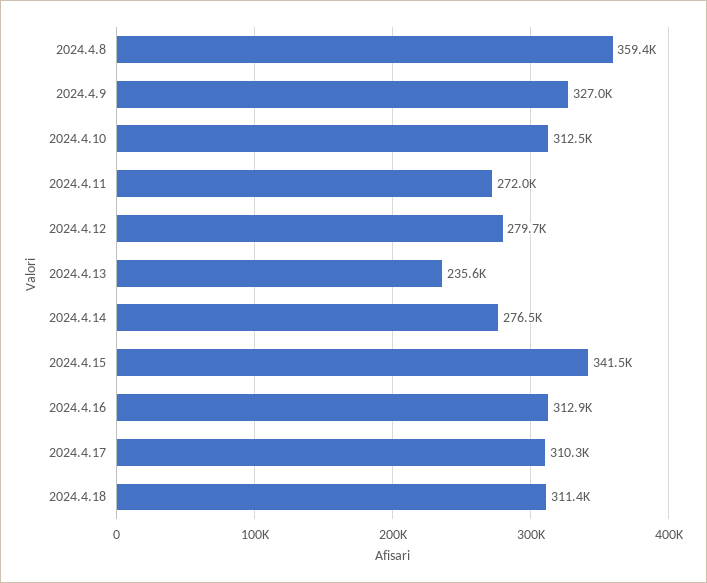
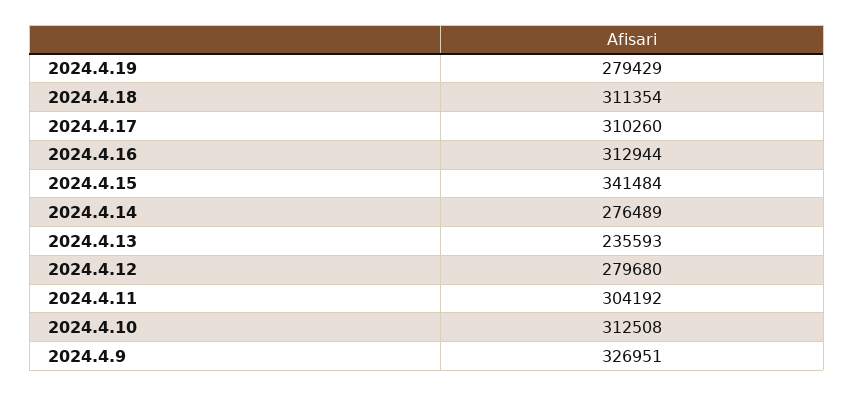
2024.4.8: 359400 -> none
2024.4.11: 272000 -> 304192
2024.4.19: none -> 279429

